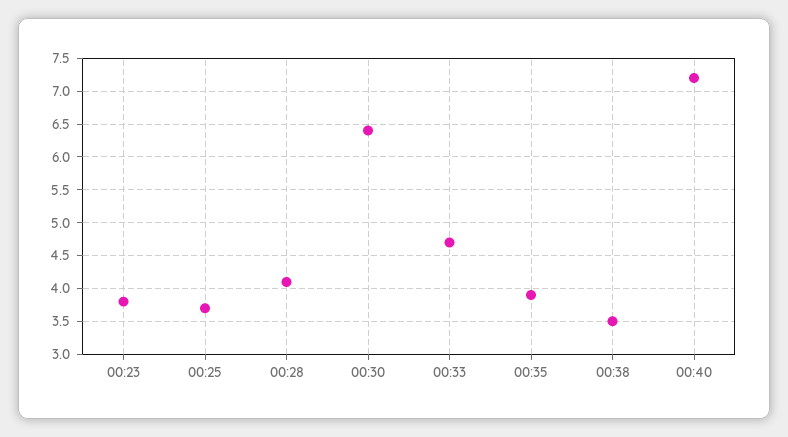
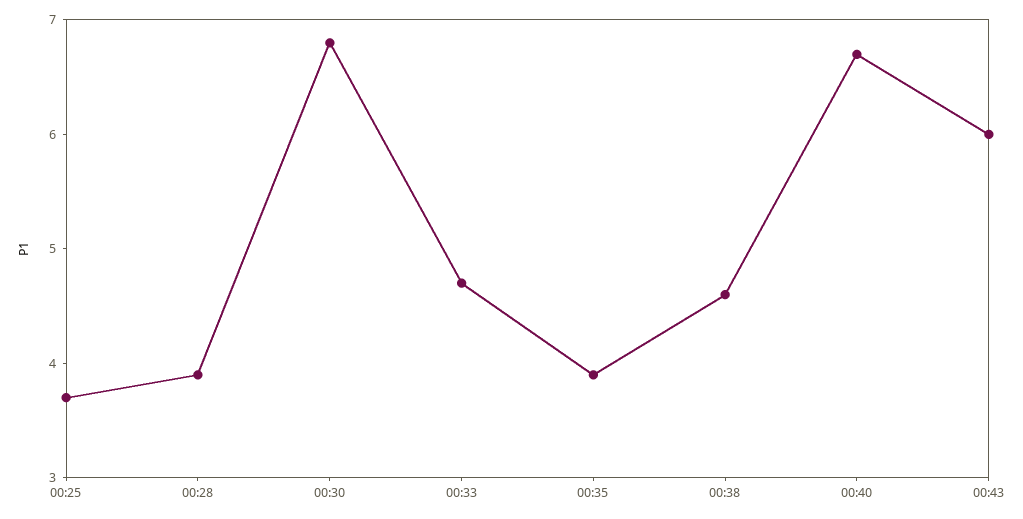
00:23: 3.8 -> none
00:28: 4.1 -> 3.9
00:30: 6.4 -> 6.8
00:38: 3.5 -> 4.6
00:40: 7.2 -> 6.7
00:43: none -> 6

